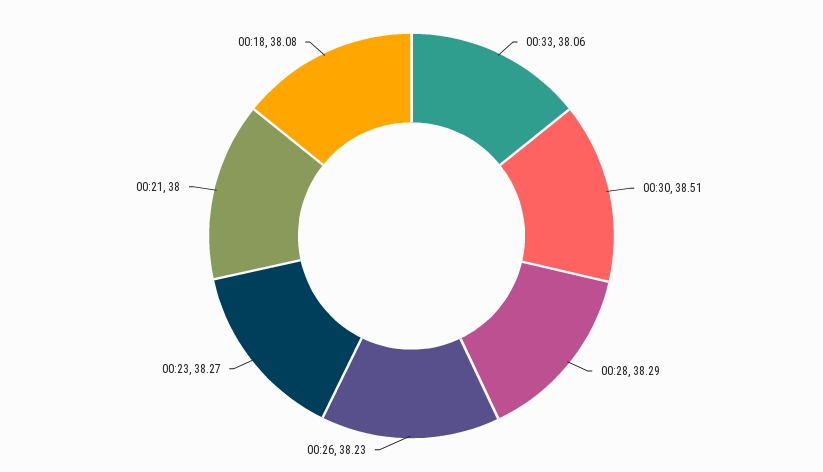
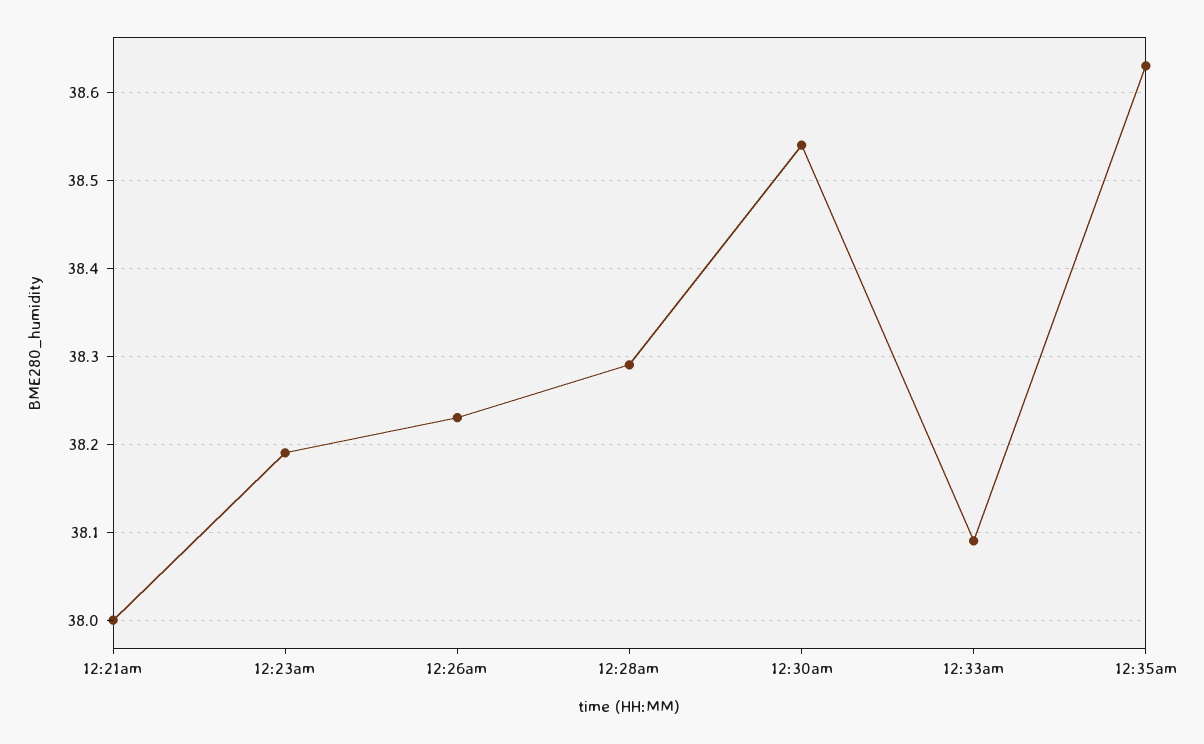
00:33: 38.06 -> 38.09
00:30: 38.51 -> 38.54
00:23: 38.27 -> 38.19
00:18: 38.08 -> none
12:35am: none -> 38.63

